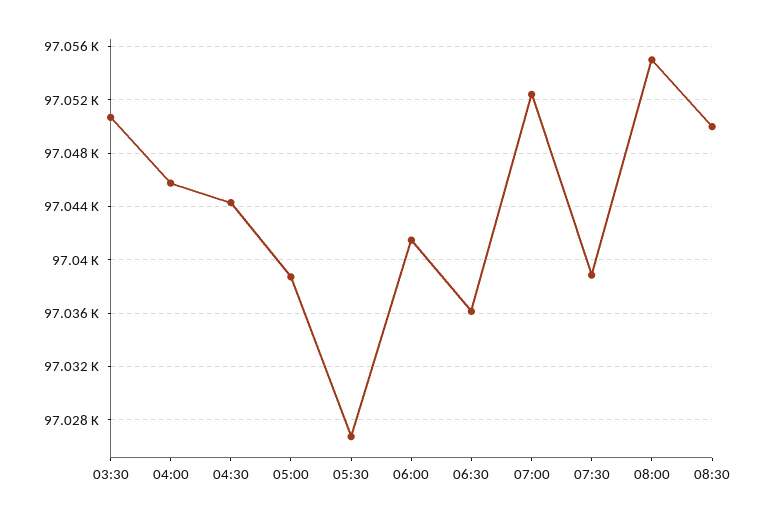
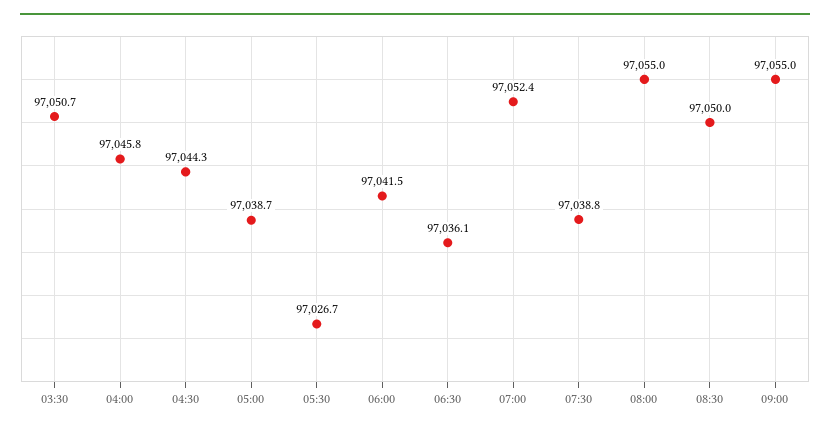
09:00: none -> 97055

